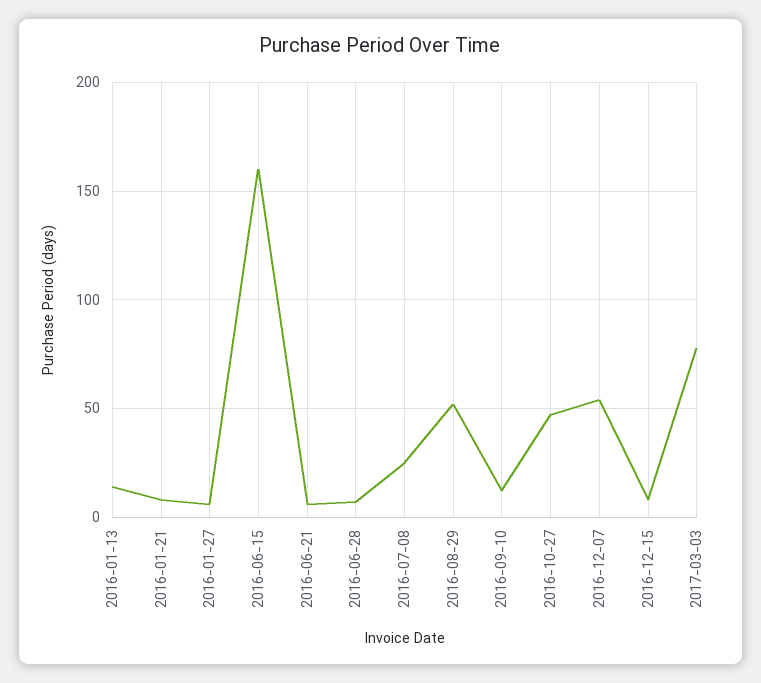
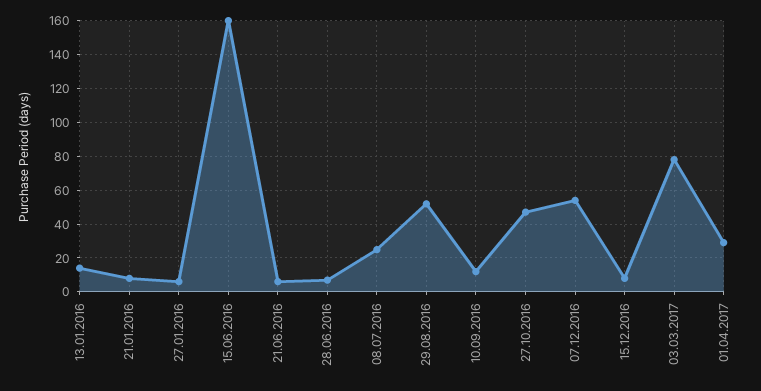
01.04.2017: none -> 30

